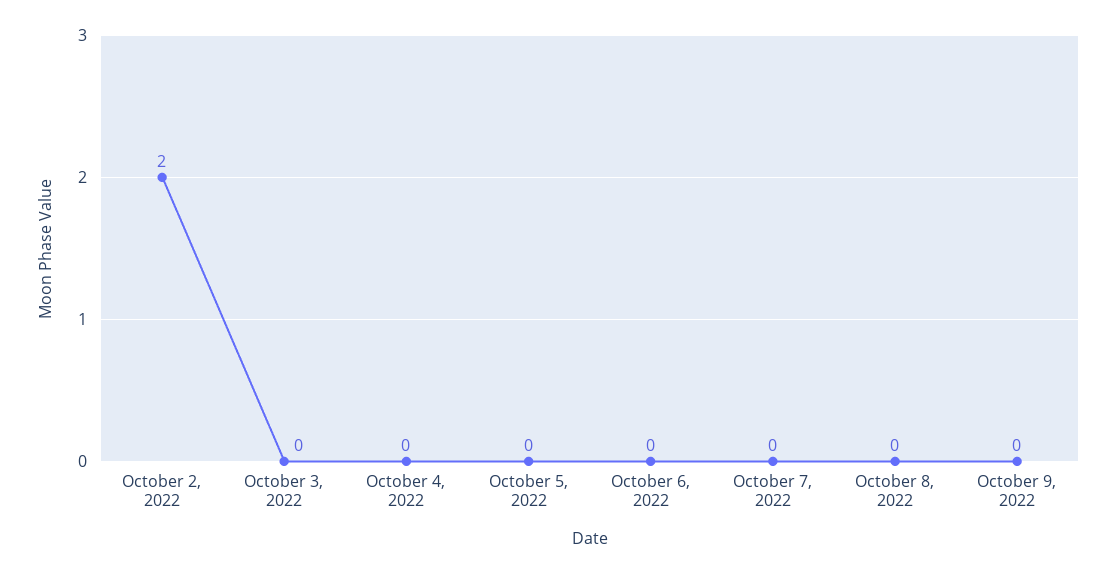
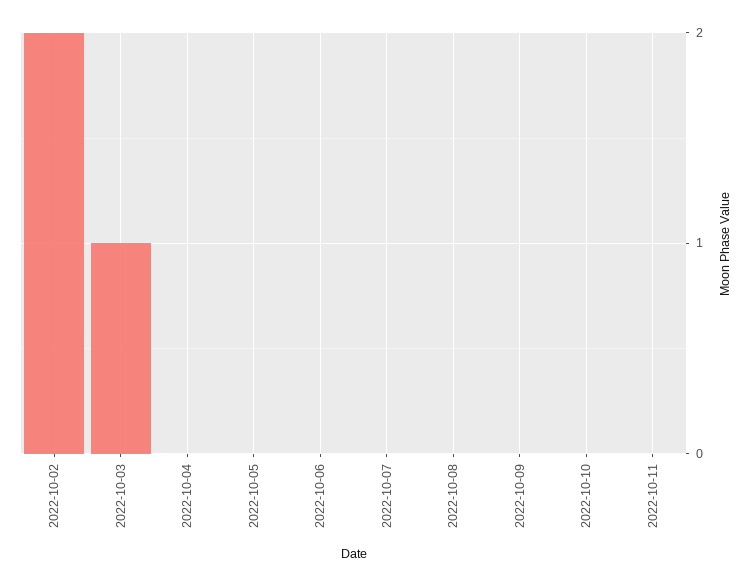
October 3, 2022: 0 -> 1
2022-10-10: none -> 0
2022-10-11: none -> 0

